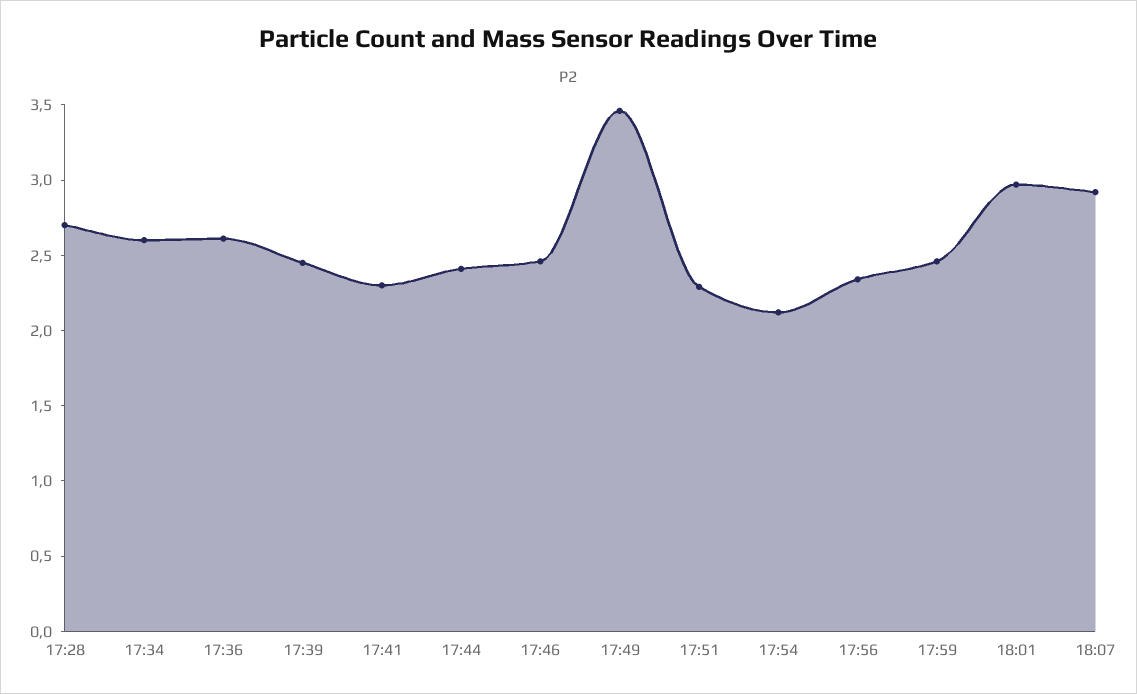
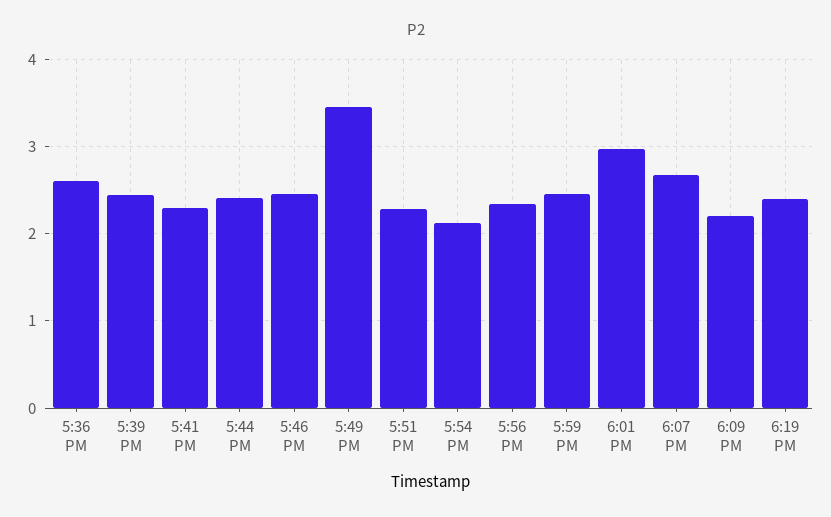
17:28: 2.7 -> none
17:34: 2.6 -> none
18:07: 2.9 -> 2.7
6:09 PM: none -> 2.2
6:19 PM: none -> 2.4

